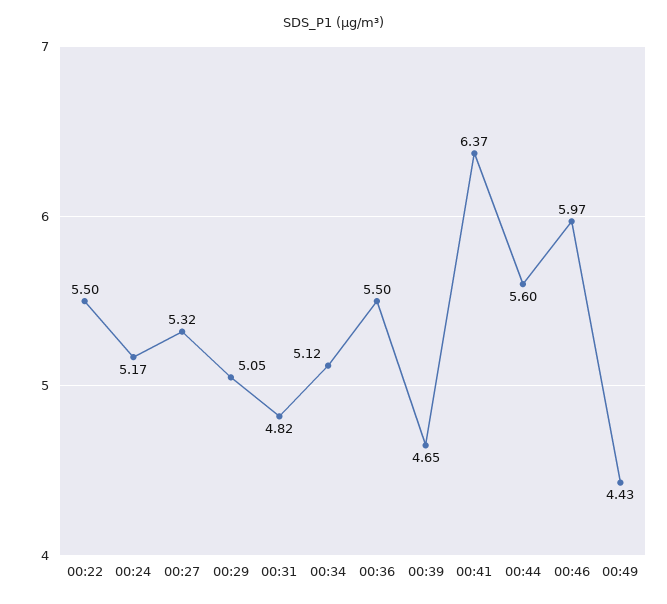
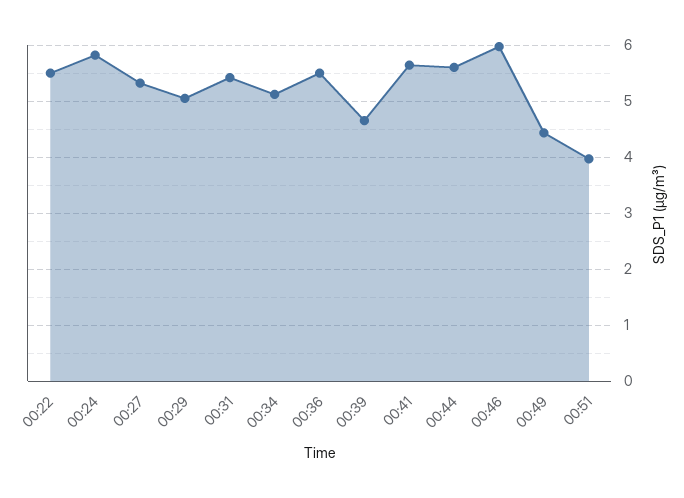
00:24: 5.17 -> 5.8
00:31: 4.82 -> 5.4
00:41: 6.37 -> 5.6
00:51: none -> 4

